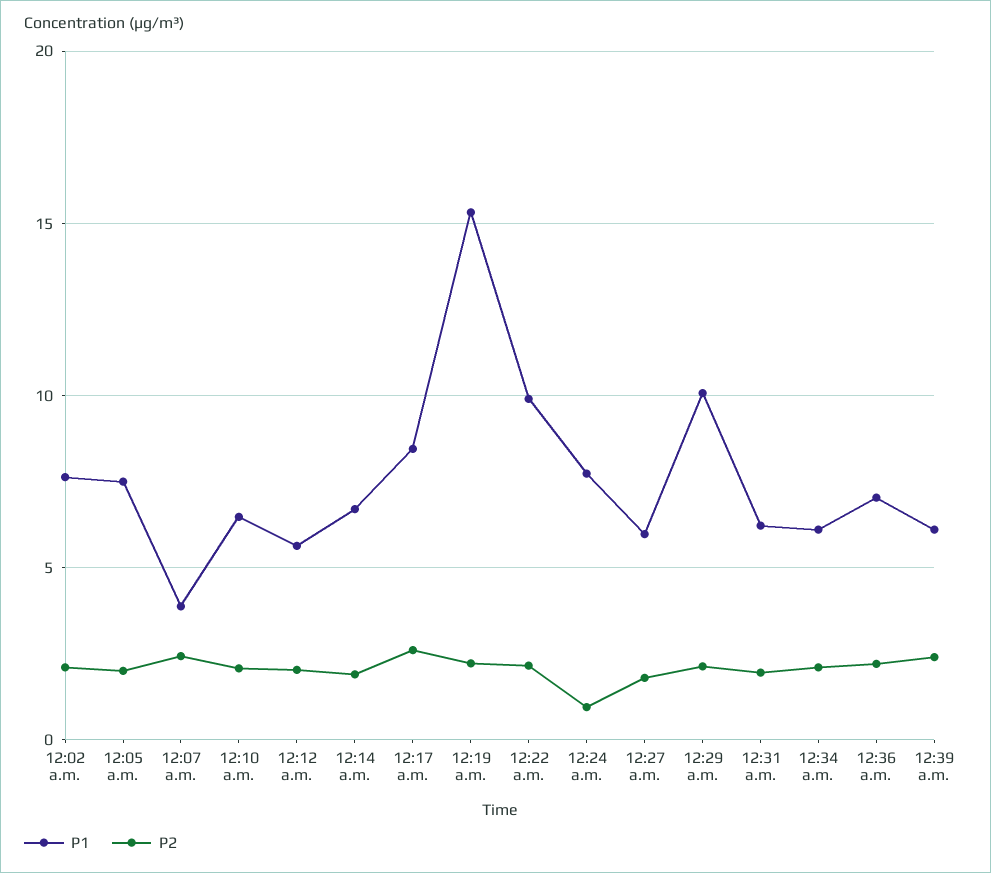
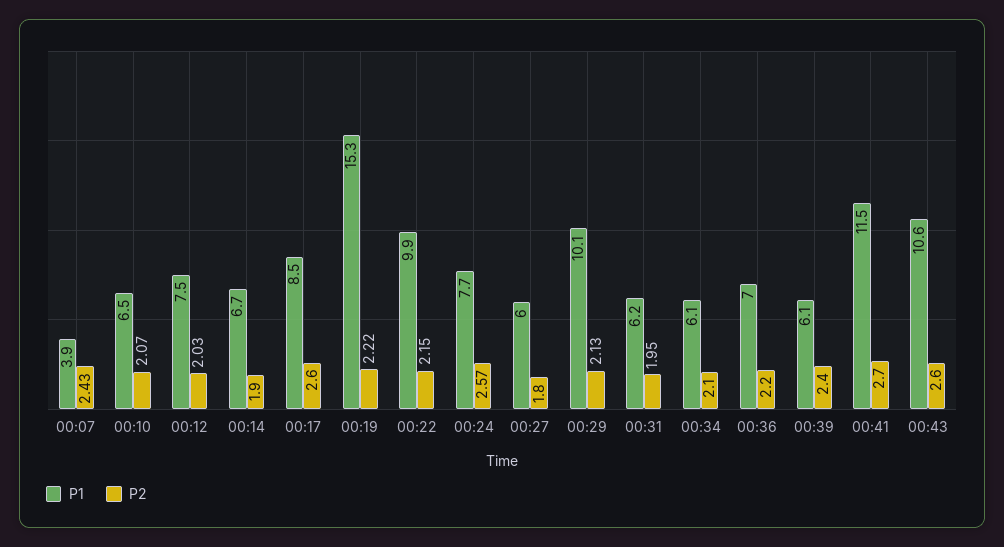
P1, 12:02 a.m.: 7.5 -> none
P2, 12:02 a.m.: 2 -> none
P1, 12:05 a.m.: 7.5 -> none
P2, 12:05 a.m.: 2 -> none
P1, 12:12 a.m.: 5.5 -> 7.5
P2, 12:24 a.m.: 1 -> 2.57
P1, 00:41: none -> 11.5
P2, 00:41: none -> 2.7
P1, 00:43: none -> 10.6
P2, 00:43: none -> 2.6

